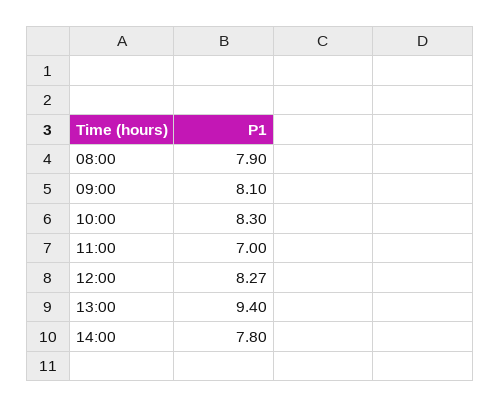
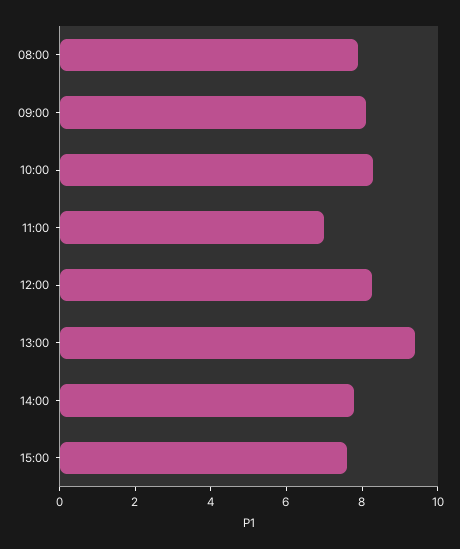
15:00: none -> 7.5

